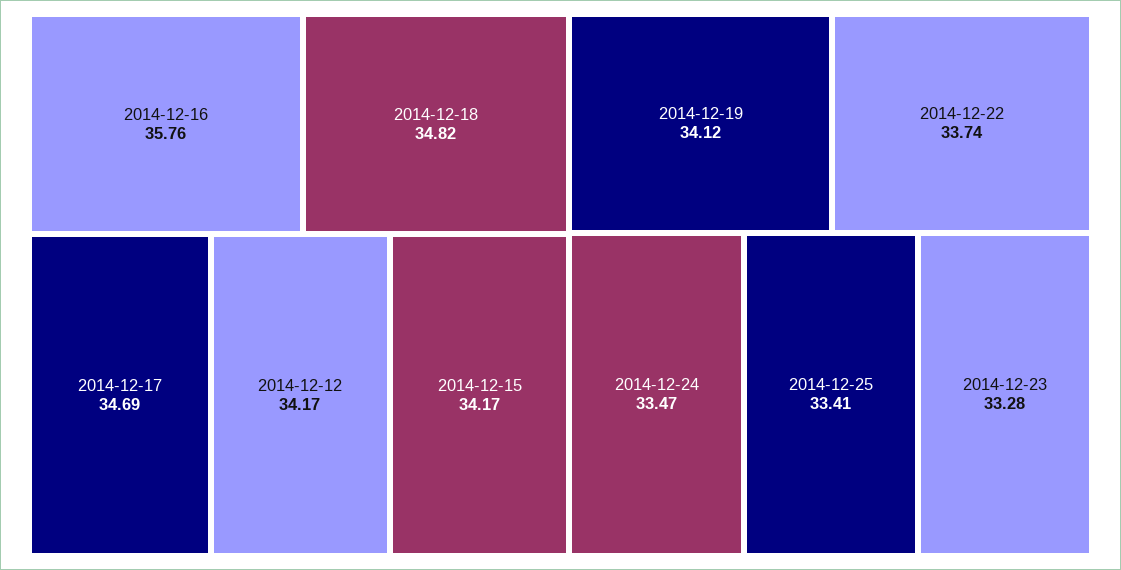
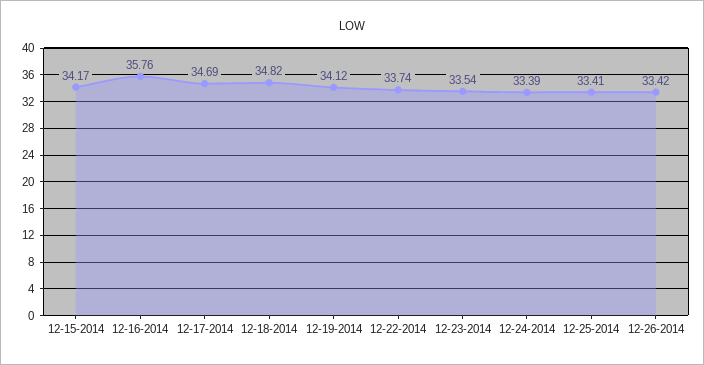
2014-12-12: 34.17 -> none
2014-12-24: 33.47 -> 33.39
2014-12-23: 33.28 -> 33.54
12-26-2014: none -> 33.42

